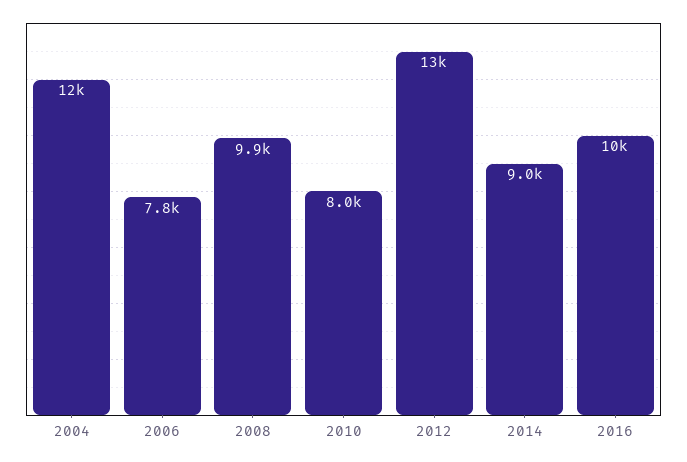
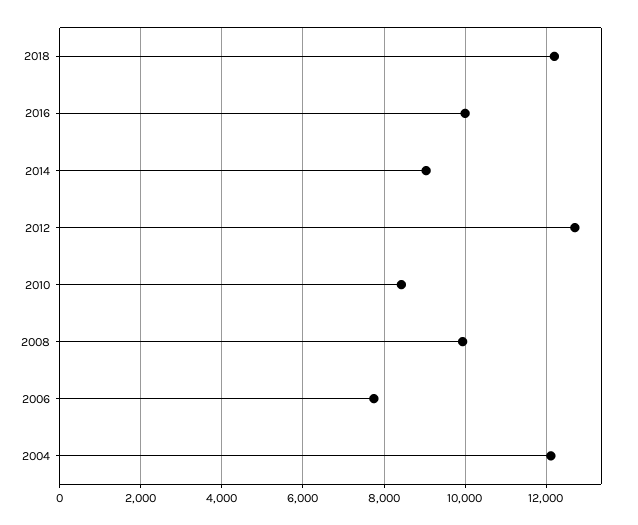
2010: 8000 -> 8400
2018: none -> 12200

